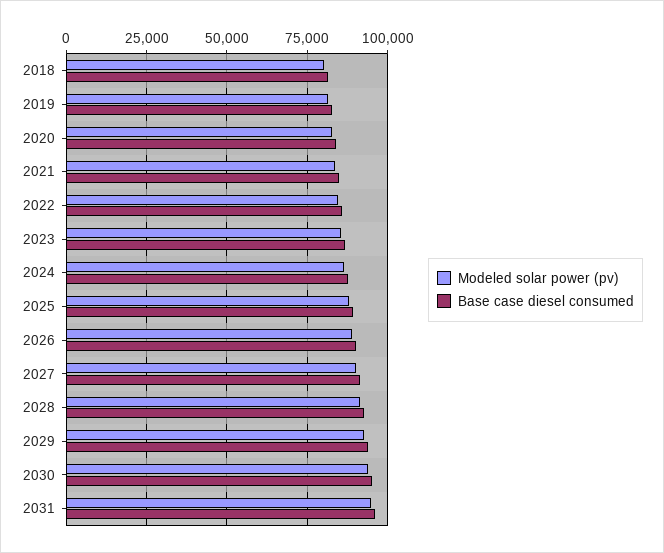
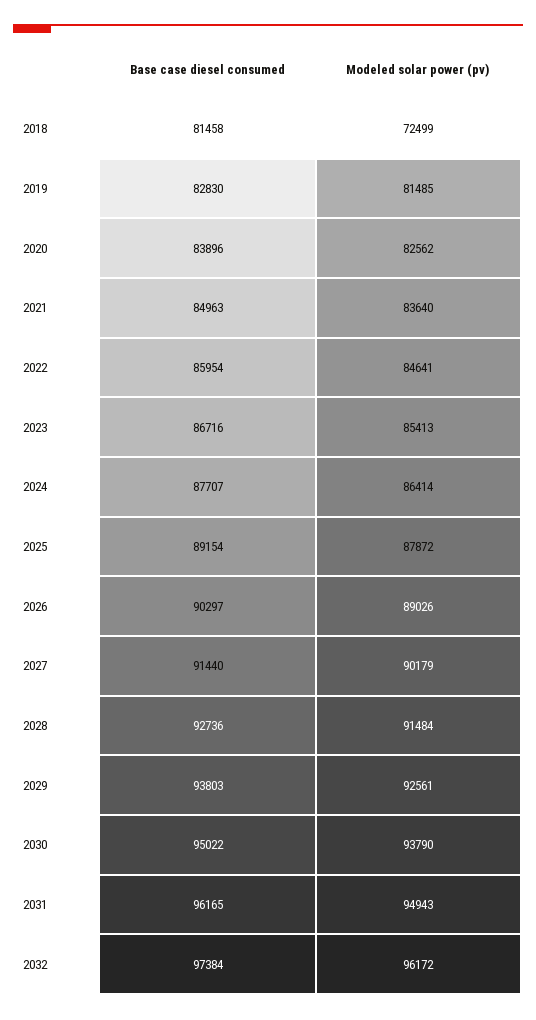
Modeled solar power (pv), 2018: 80000 -> 72499
Base case diesel consumed, 2032: none -> 97384
Modeled solar power (pv), 2032: none -> 96172

